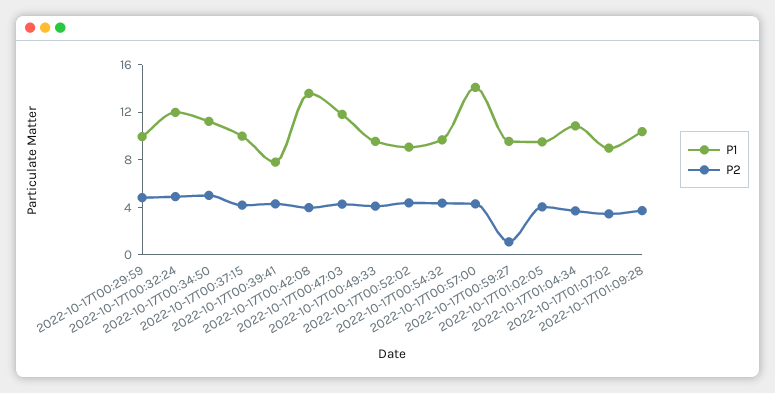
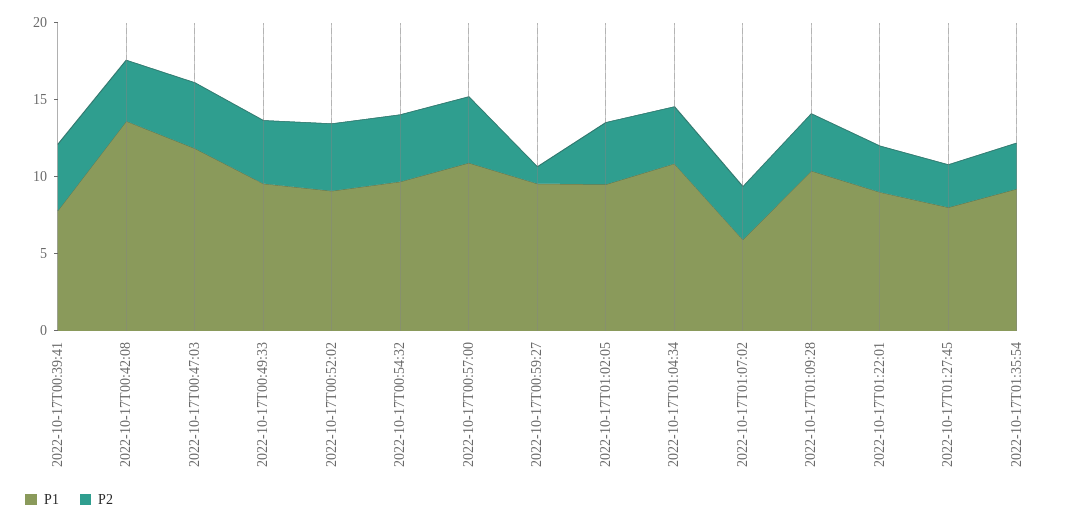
P1, 2022-10-17T00:29:59: 10 -> none
P2, 2022-10-17T00:29:59: 5 -> none
P1, 2022-10-17T00:32:24: 12 -> none
P2, 2022-10-17T00:32:24: 5 -> none
P1, 2022-10-17T00:34:50: 11 -> none
P2, 2022-10-17T00:34:50: 5 -> none
P1, 2022-10-17T00:37:15: 10 -> none
P2, 2022-10-17T00:37:15: 4 -> none
P1, 2022-10-17T00:57:00: 14 -> 11
P1, 2022-10-17T01:07:02: 9 -> 6
P1, 2022-10-17T01:22:01: none -> 9
P2, 2022-10-17T01:22:01: none -> 3
P1, 2022-10-17T01:27:45: none -> 8
P2, 2022-10-17T01:27:45: none -> 3
P1, 2022-10-17T01:35:54: none -> 9
P2, 2022-10-17T01:35:54: none -> 3

